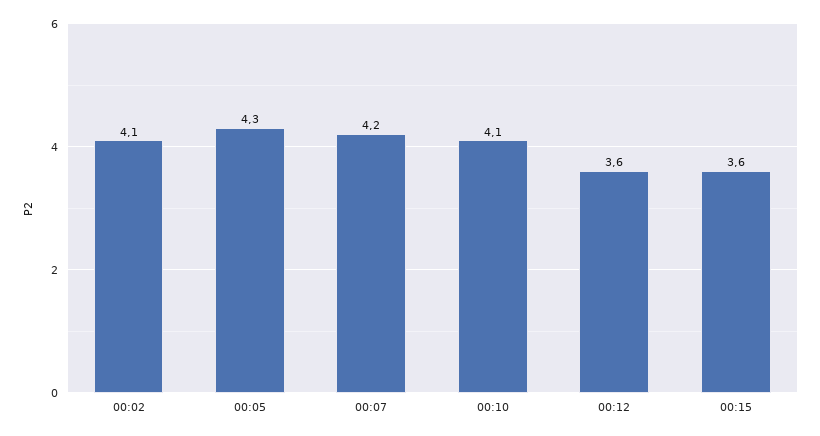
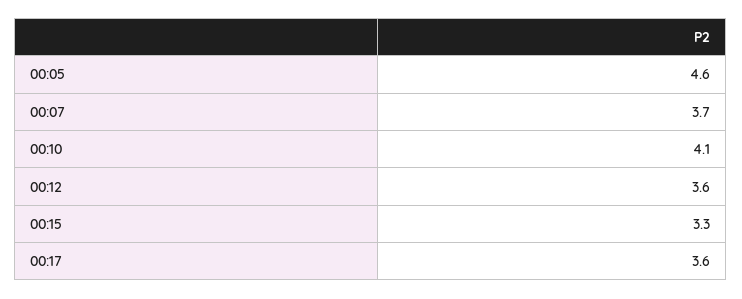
00:02: 4.1 -> none
00:05: 4.3 -> 4.6
00:07: 4.2 -> 3.7
00:15: 3.6 -> 3.3
00:17: none -> 3.6

